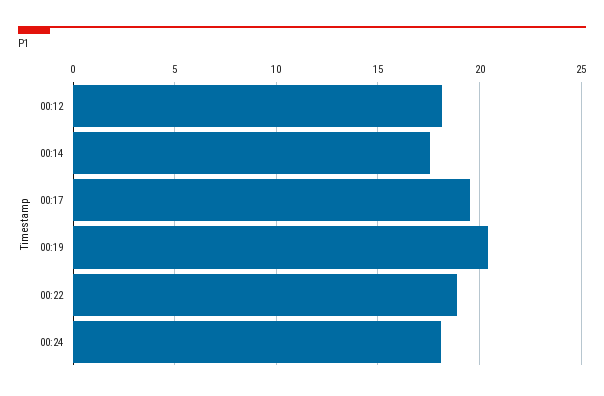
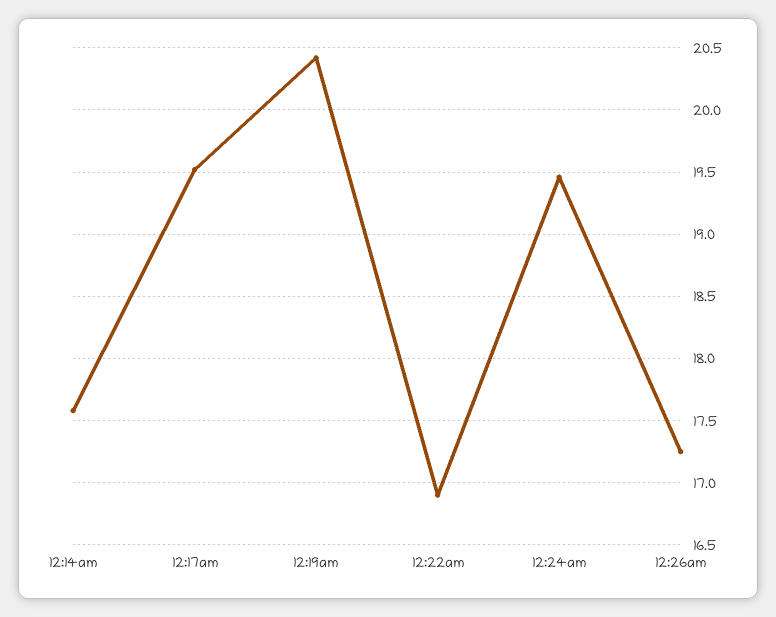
00:12: 18 -> none
00:22: 19 -> 16.9
00:24: 18 -> 19.45
12:26am: none -> 17.25

